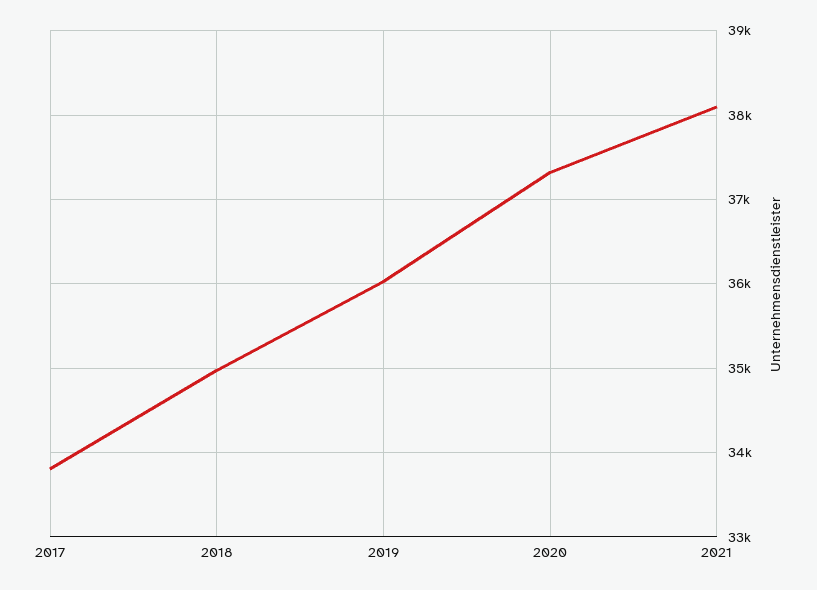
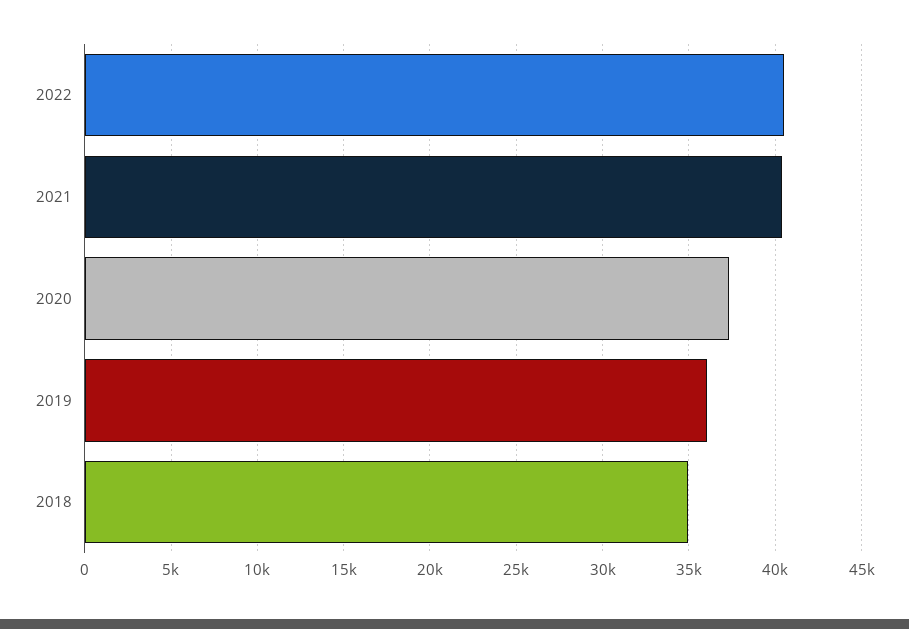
2017: 33800 -> none
2021: 38100 -> 40500
2022: none -> 40500

